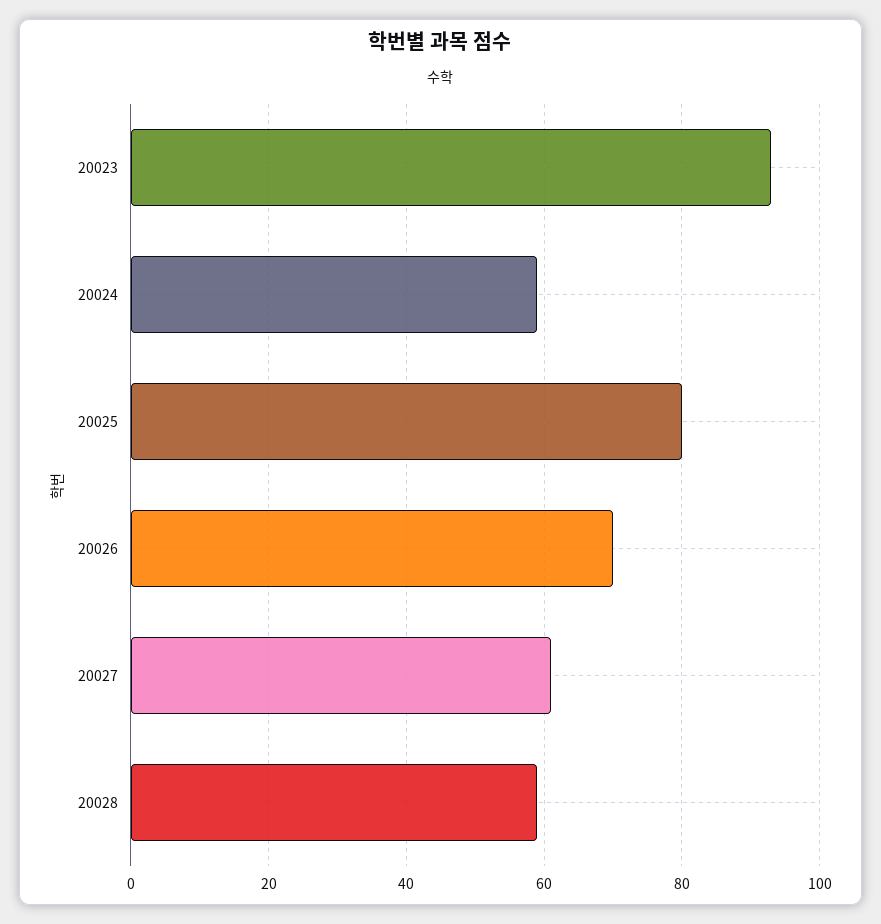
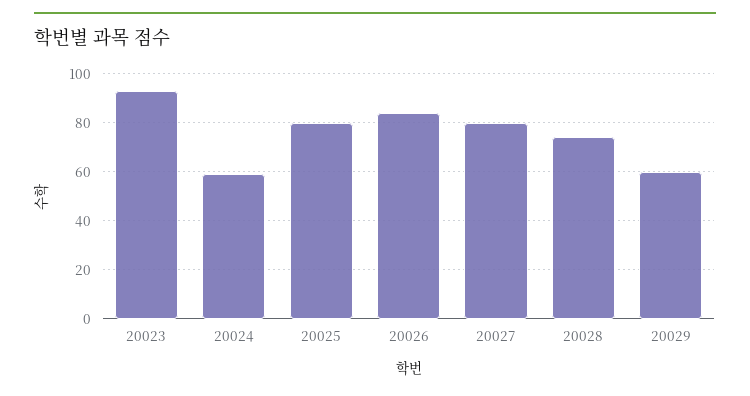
20026: 70 -> 85
20027: 60 -> 80
20028: 60 -> 75
20029: none -> 60

